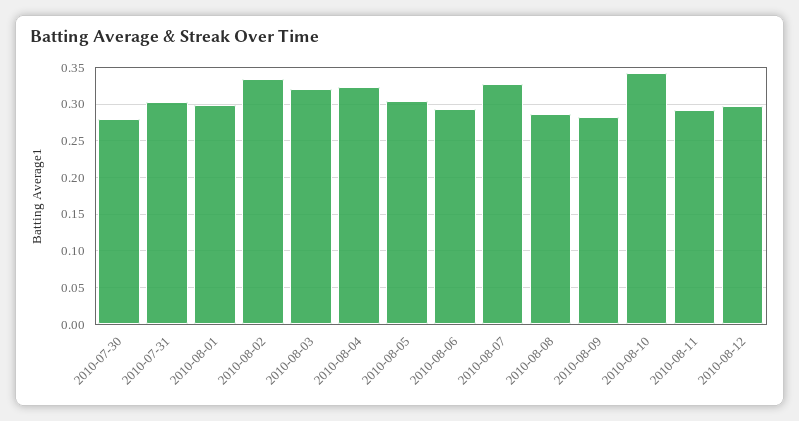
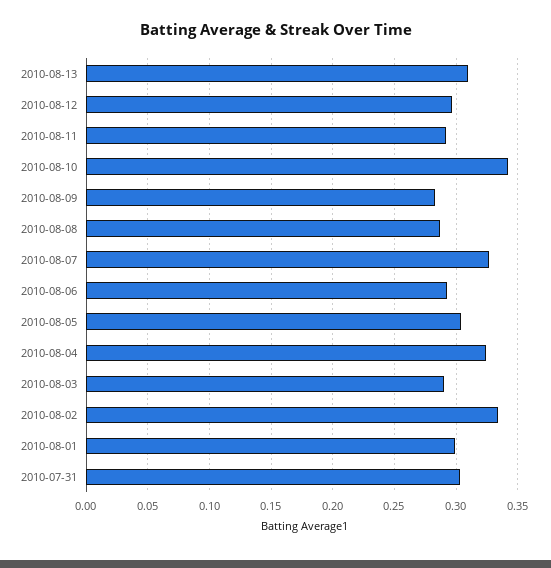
2010-07-30: 0.28 -> none
2010-08-03: 0.32 -> 0.29
2010-08-13: none -> 0.31

